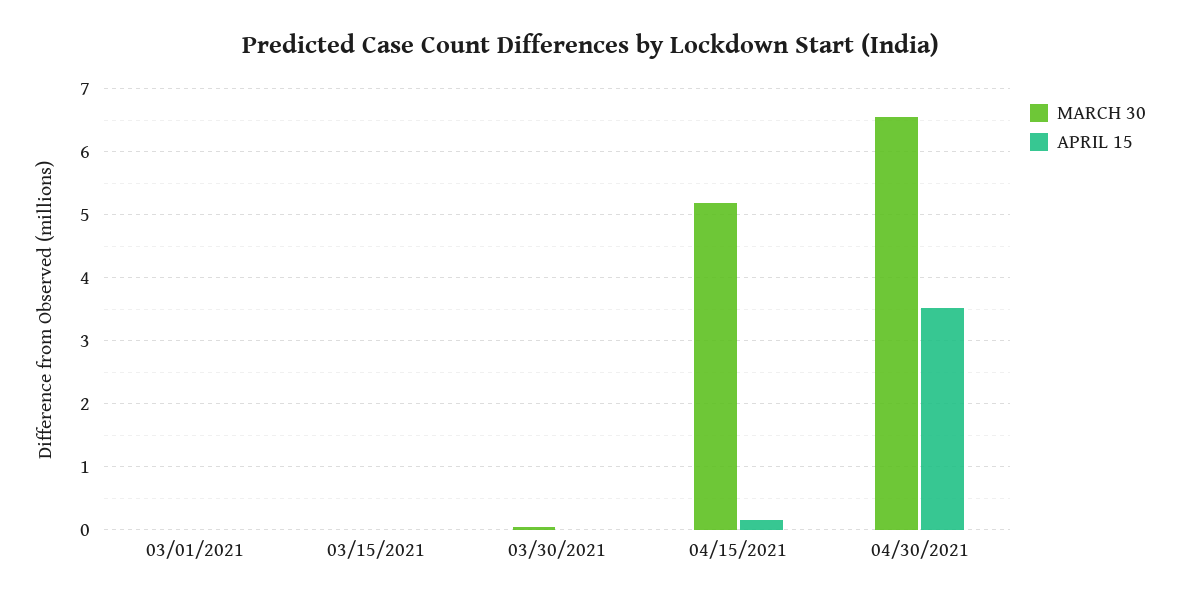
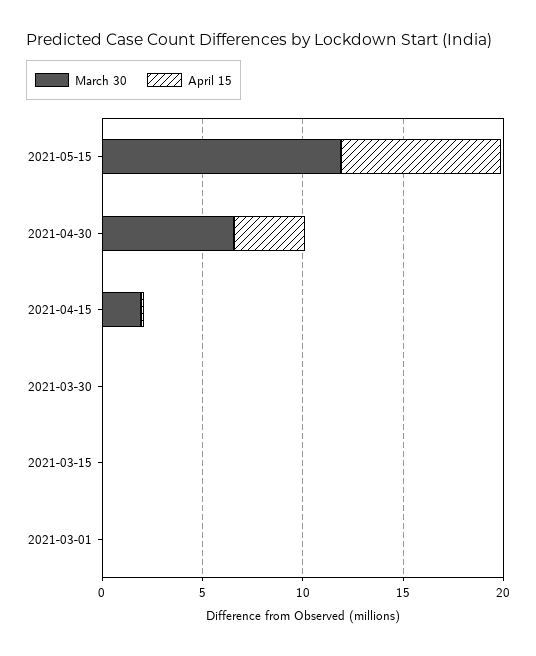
MARCH 30, 04/15/2021: 5.2 -> 2
MARCH 30, 2021-05-15: none -> 12
APRIL 15, 2021-05-15: none -> 8

